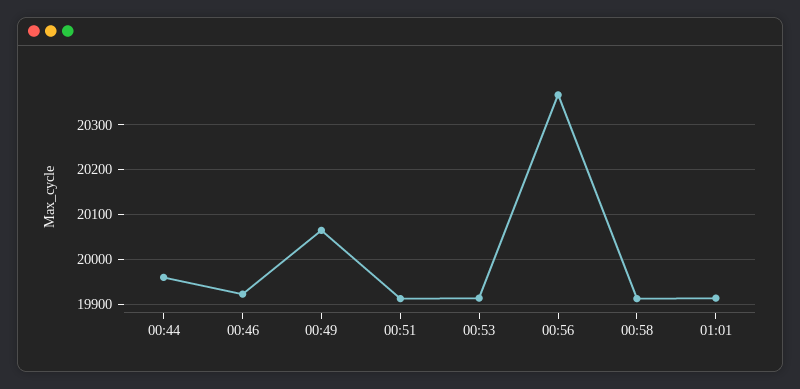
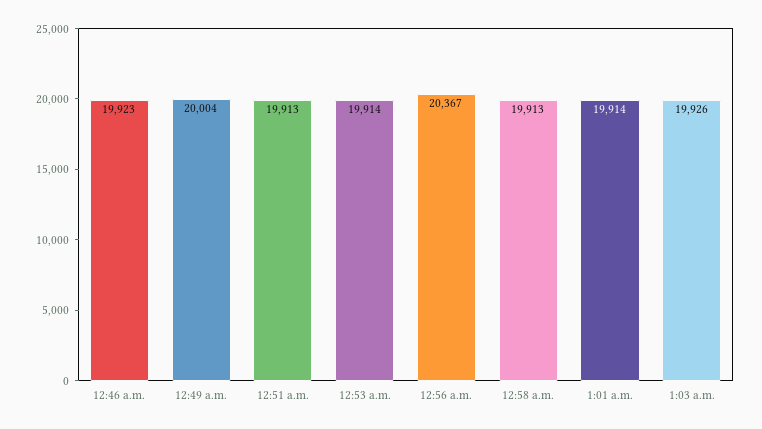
00:44: 19960 -> none
00:49: 20060 -> 20004
1:03 a.m.: none -> 19926

